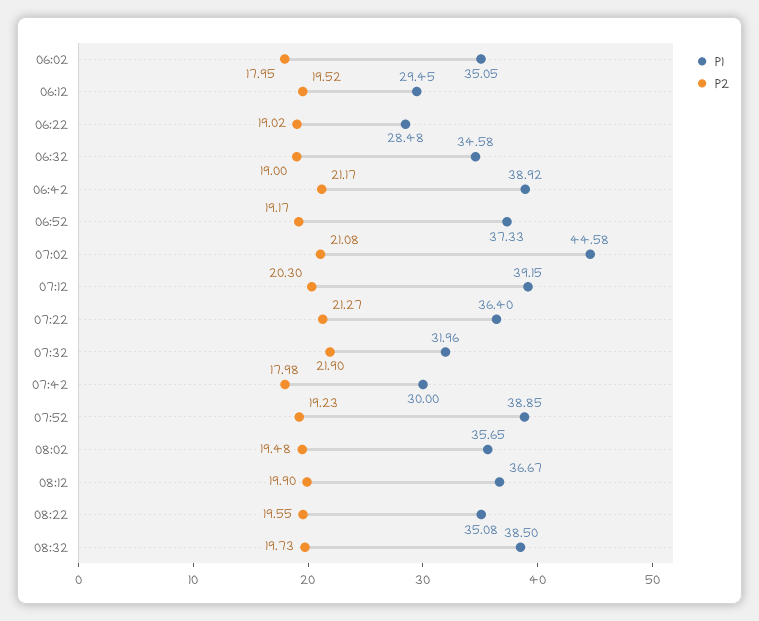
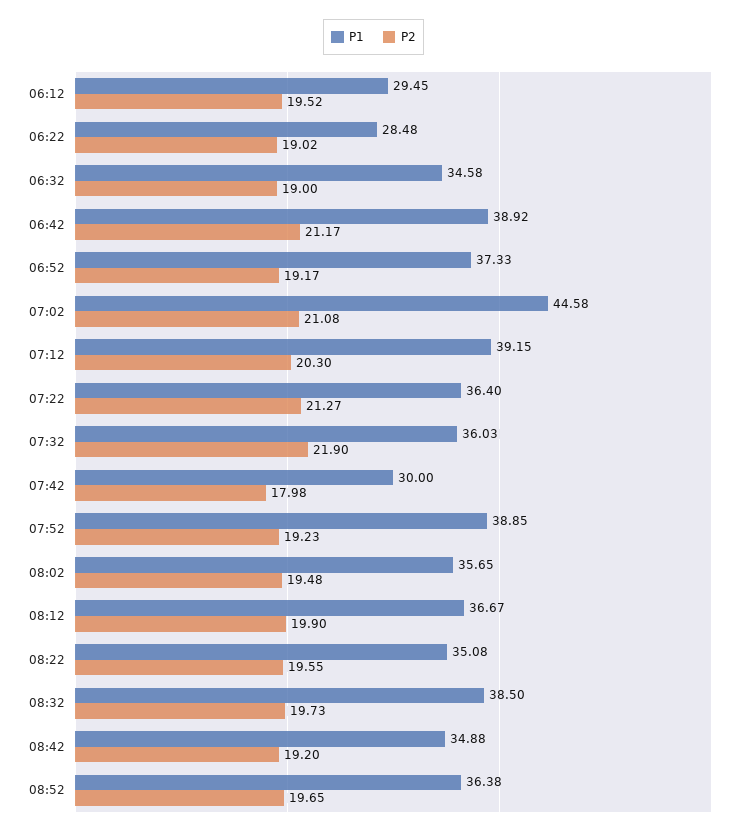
P1, 06:02: 35.05 -> none
P2, 06:02: 17.95 -> none
P1, 07:32: 31.96 -> 36.03
P1, 08:42: none -> 34.88
P2, 08:42: none -> 19.2
P1, 08:52: none -> 36.38
P2, 08:52: none -> 19.65

